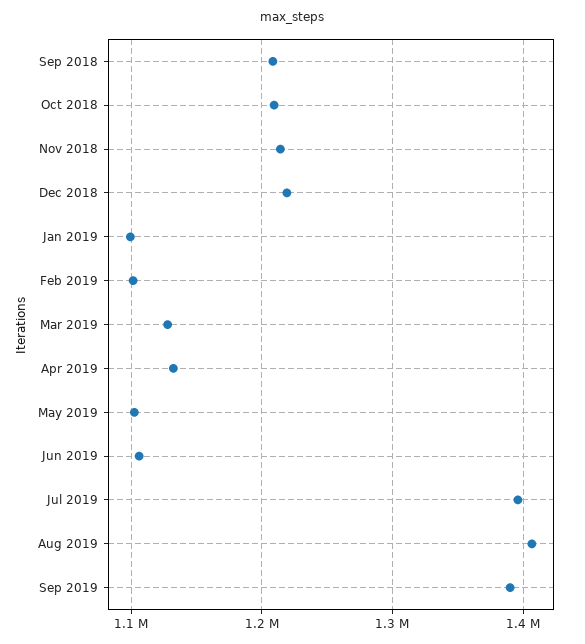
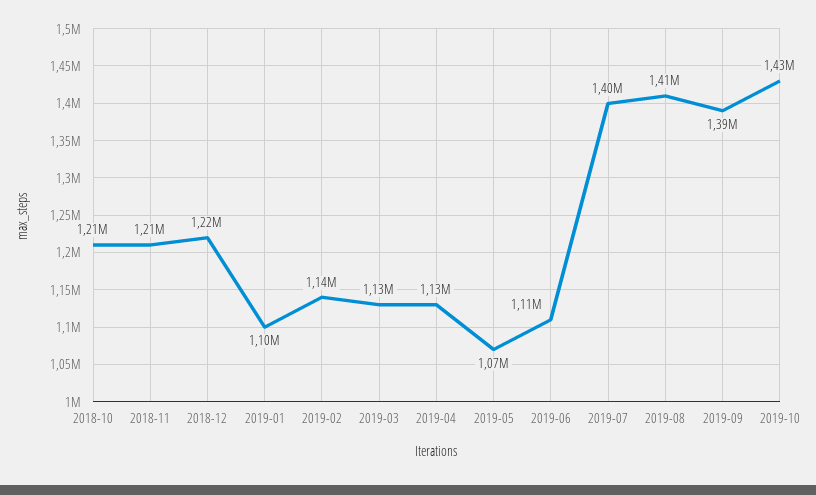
Sep 2018: 1210000 -> none
Feb 2019: 1100000 -> 1140000
May 2019: 1100000 -> 1070000
2019-10: none -> 1430000

